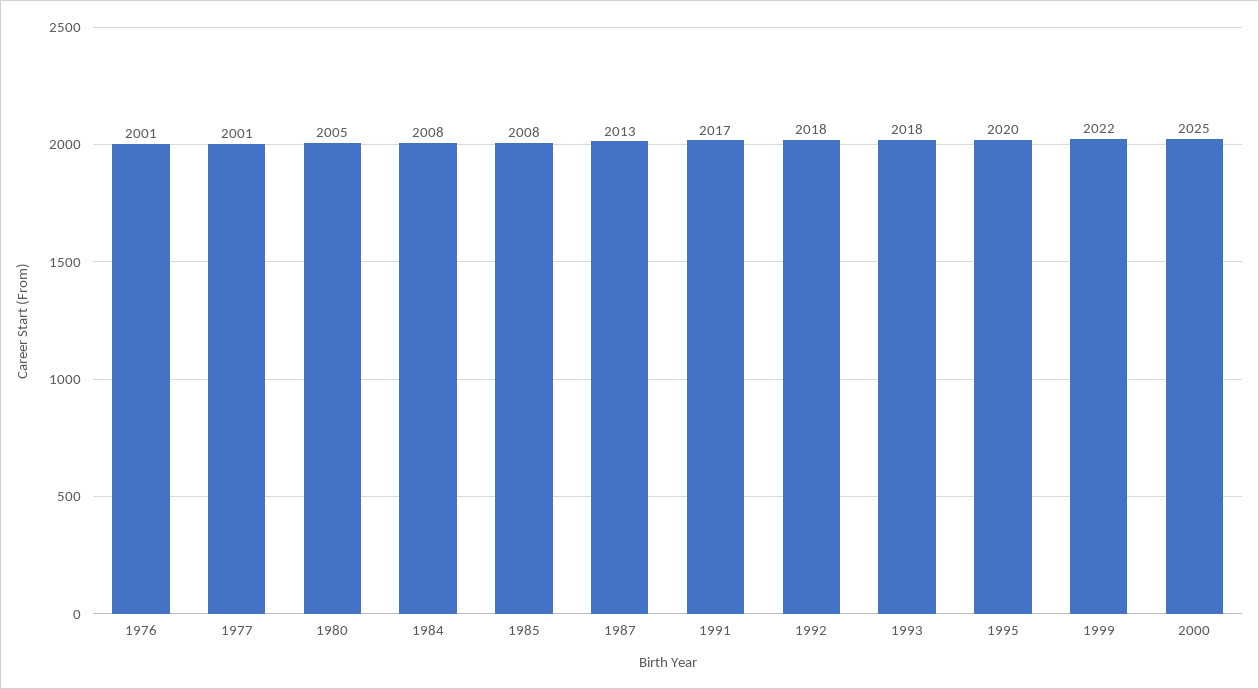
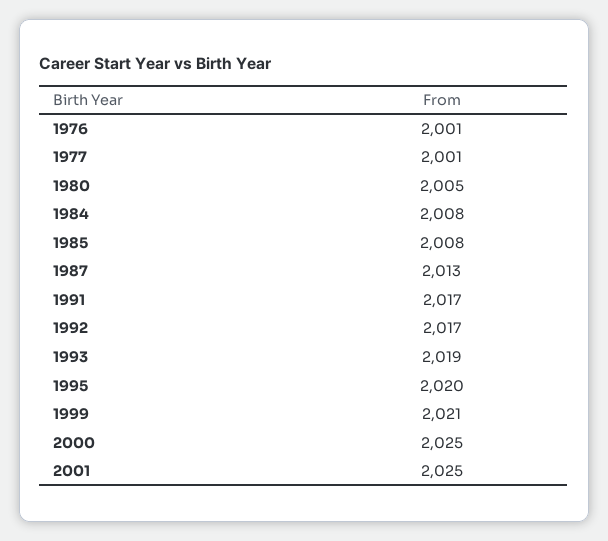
1992: 2018 -> 2017
1993: 2018 -> 2019
1999: 2022 -> 2021
2001: none -> 2025

